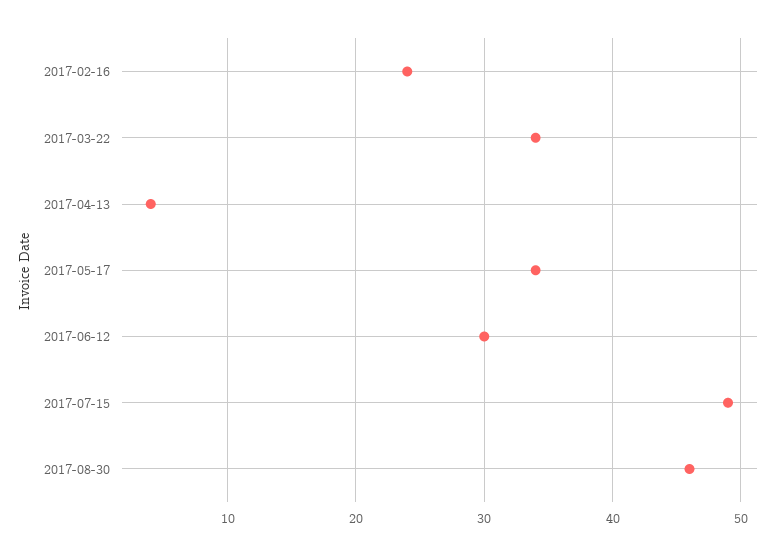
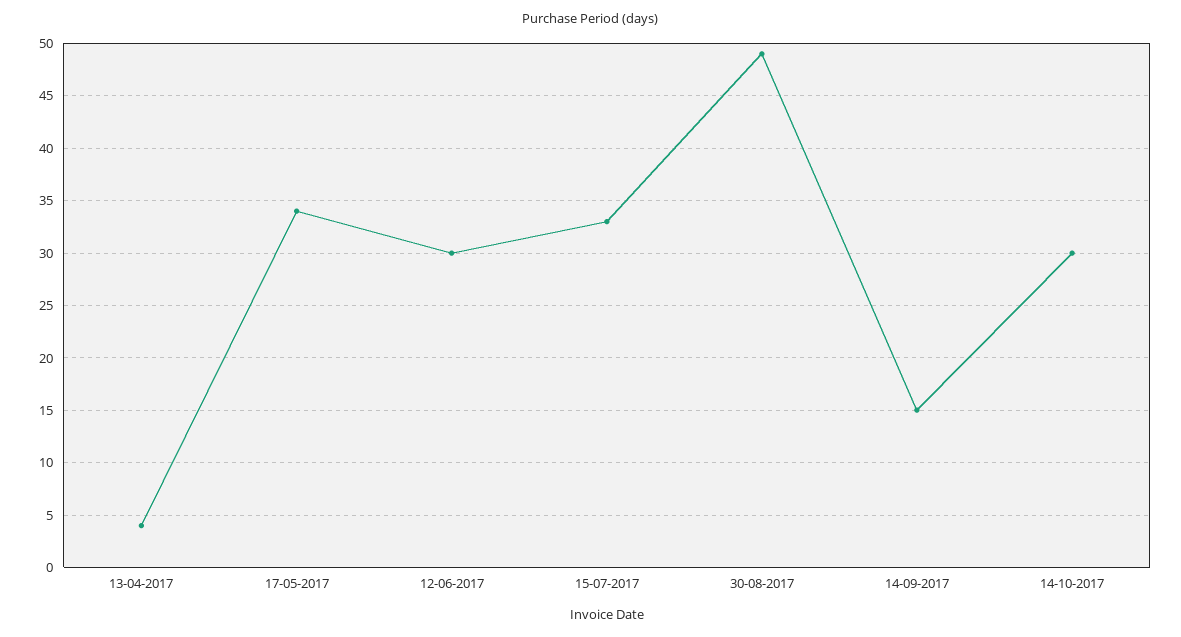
2017-02-16: 24 -> none
2017-03-22: 34 -> none
2017-07-15: 49 -> 33
2017-08-30: 46 -> 49
14-09-2017: none -> 15
14-10-2017: none -> 30

